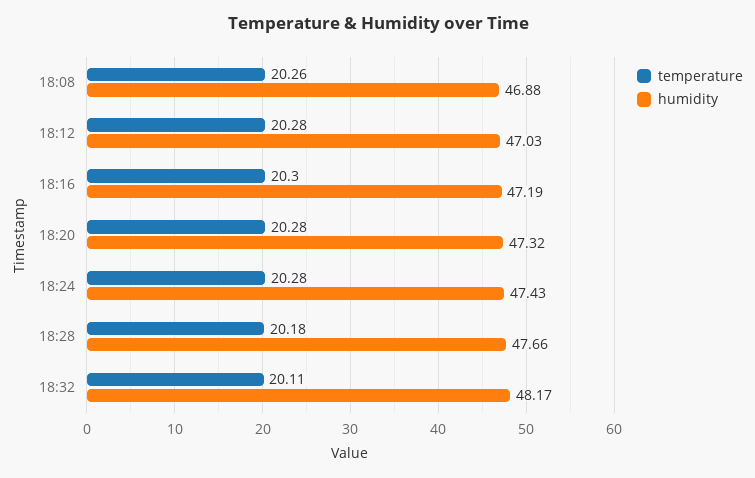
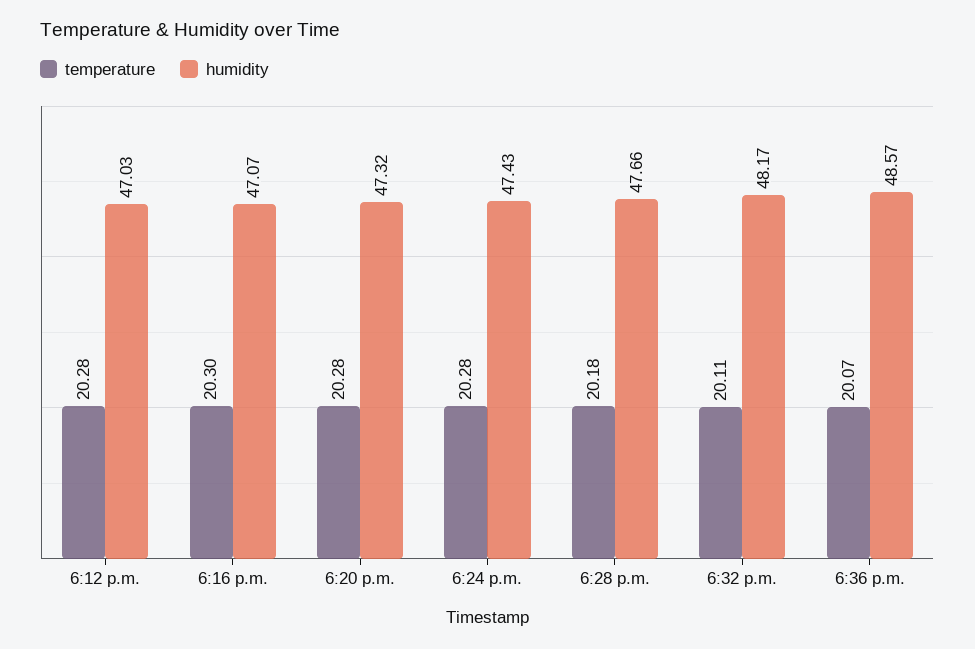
temperature, 18:08: 20.26 -> none
humidity, 18:08: 46.88 -> none
humidity, 18:16: 47.19 -> 47.07
temperature, 6:36 p.m.: none -> 20.07
humidity, 6:36 p.m.: none -> 48.57

